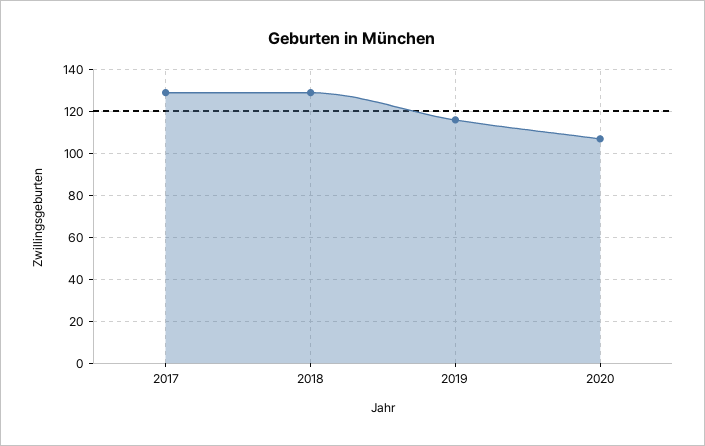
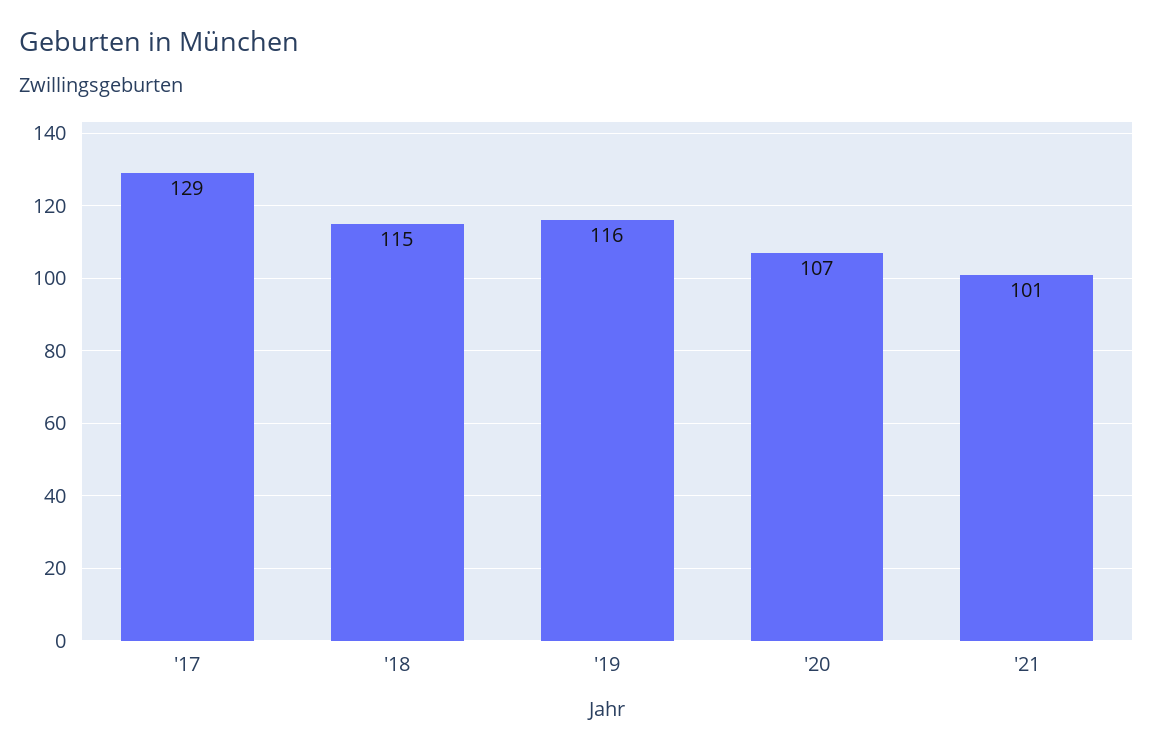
2018: 130 -> 115
'21: none -> 101

